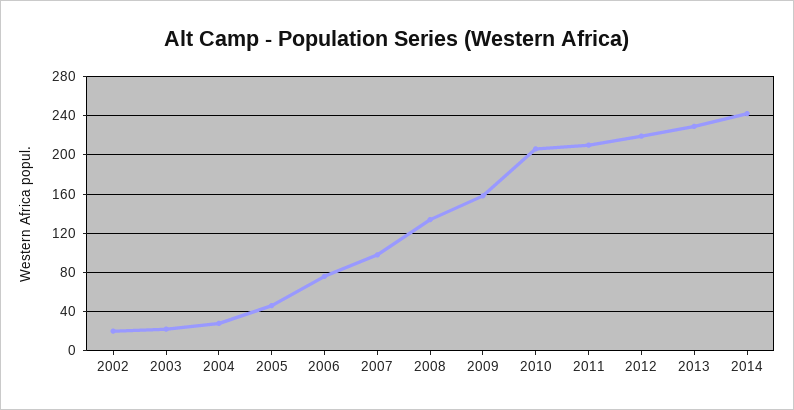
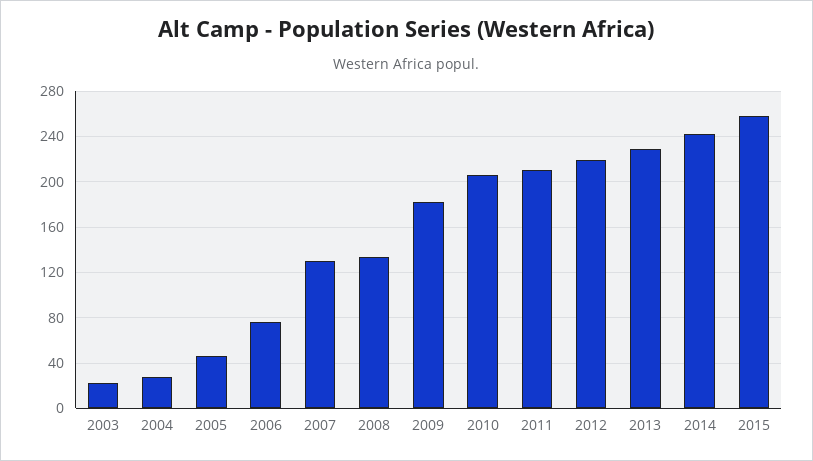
2002: 20 -> none
2007: 100 -> 130
2009: 160 -> 180
2015: none -> 260

